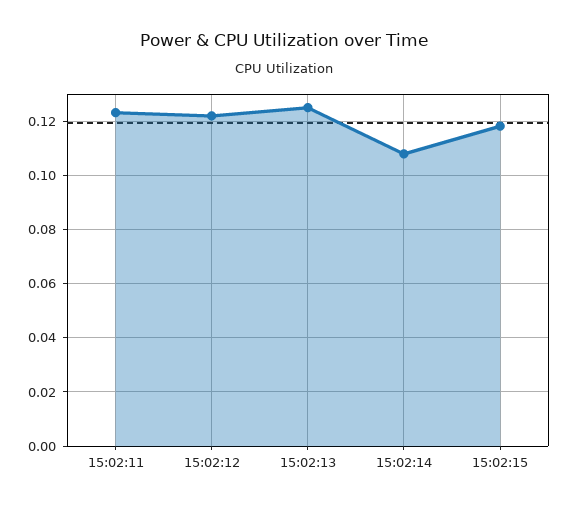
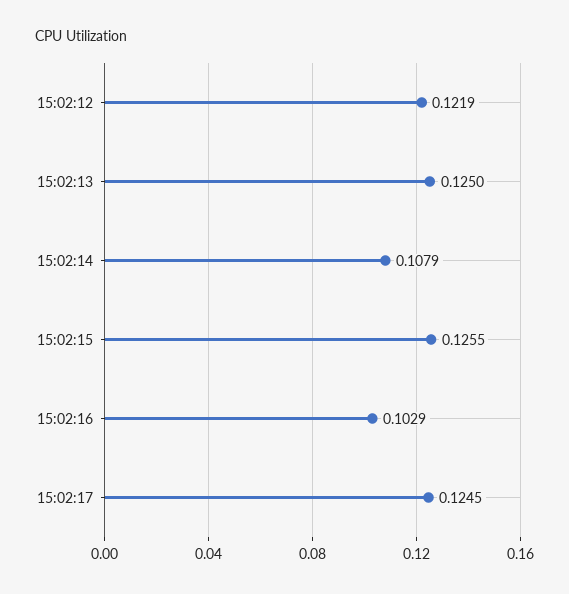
15:02:11: 0.1225 -> none
15:02:15: 0.1175 -> 0.1255
15:02:16: none -> 0.1029
15:02:17: none -> 0.1245

